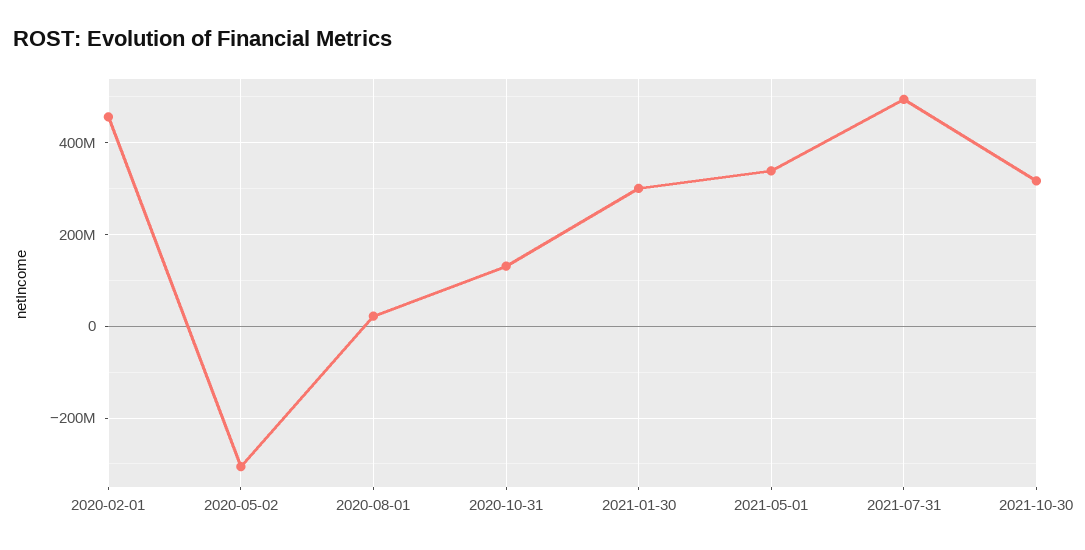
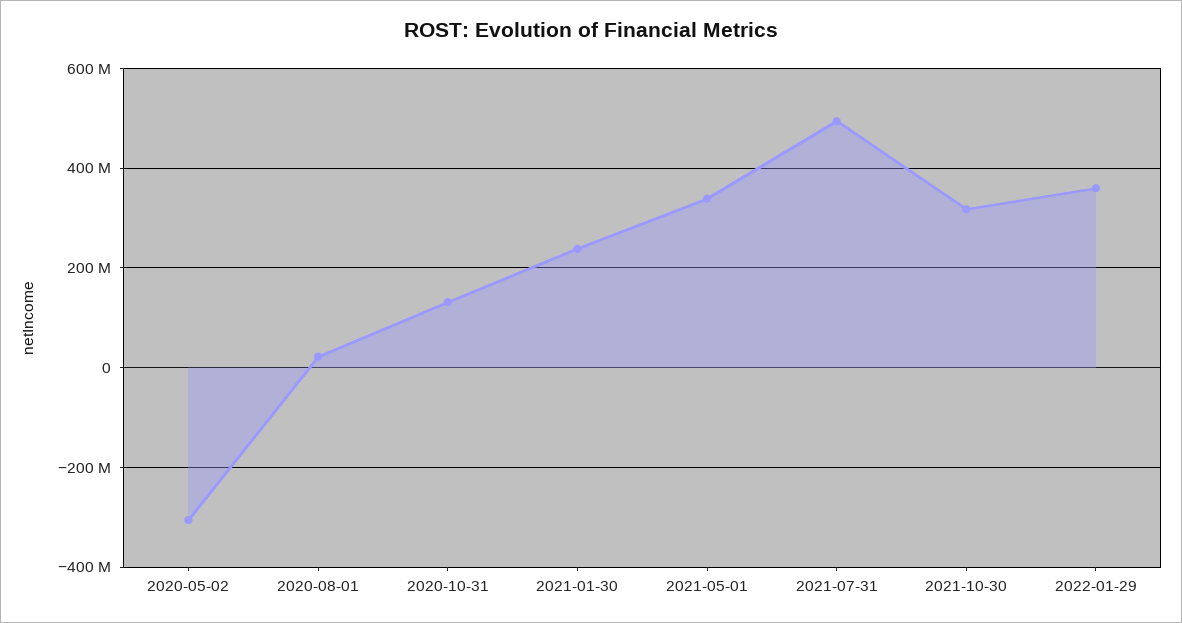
2020-02-01: 460000000 -> none
2021-01-30: 300000000 -> 240000000
2022-01-29: none -> 360000000

